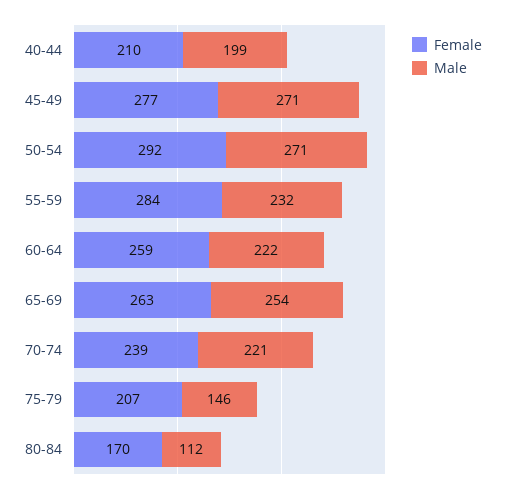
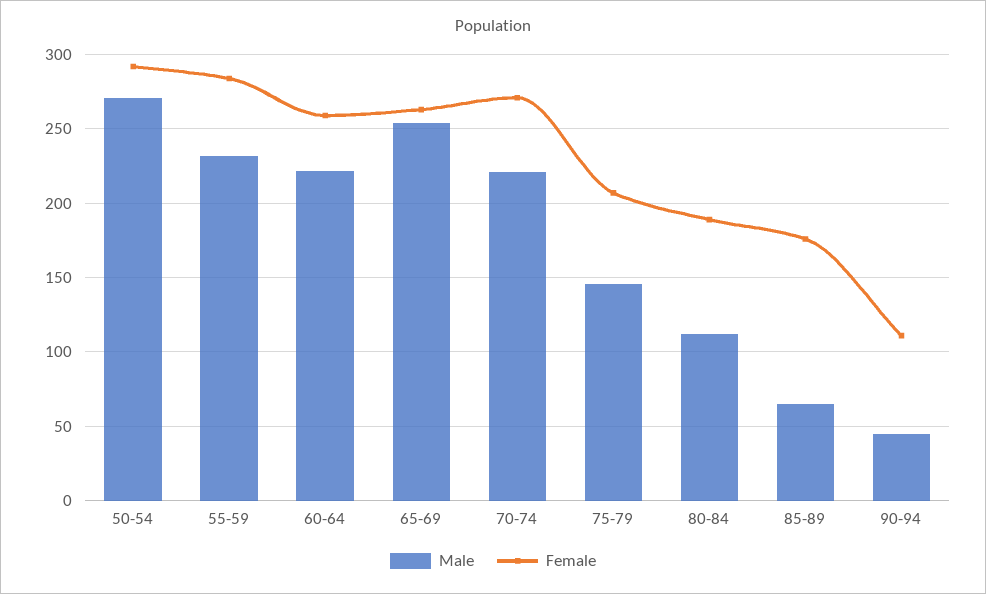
Female, 40-44: 210 -> none
Male, 40-44: 199 -> none
Female, 45-49: 277 -> none
Male, 45-49: 271 -> none
Female, 70-74: 239 -> 270
Female, 80-84: 170 -> 190
Male, 85-89: none -> 65
Female, 85-89: none -> 175
Male, 90-94: none -> 45
Female, 90-94: none -> 110

